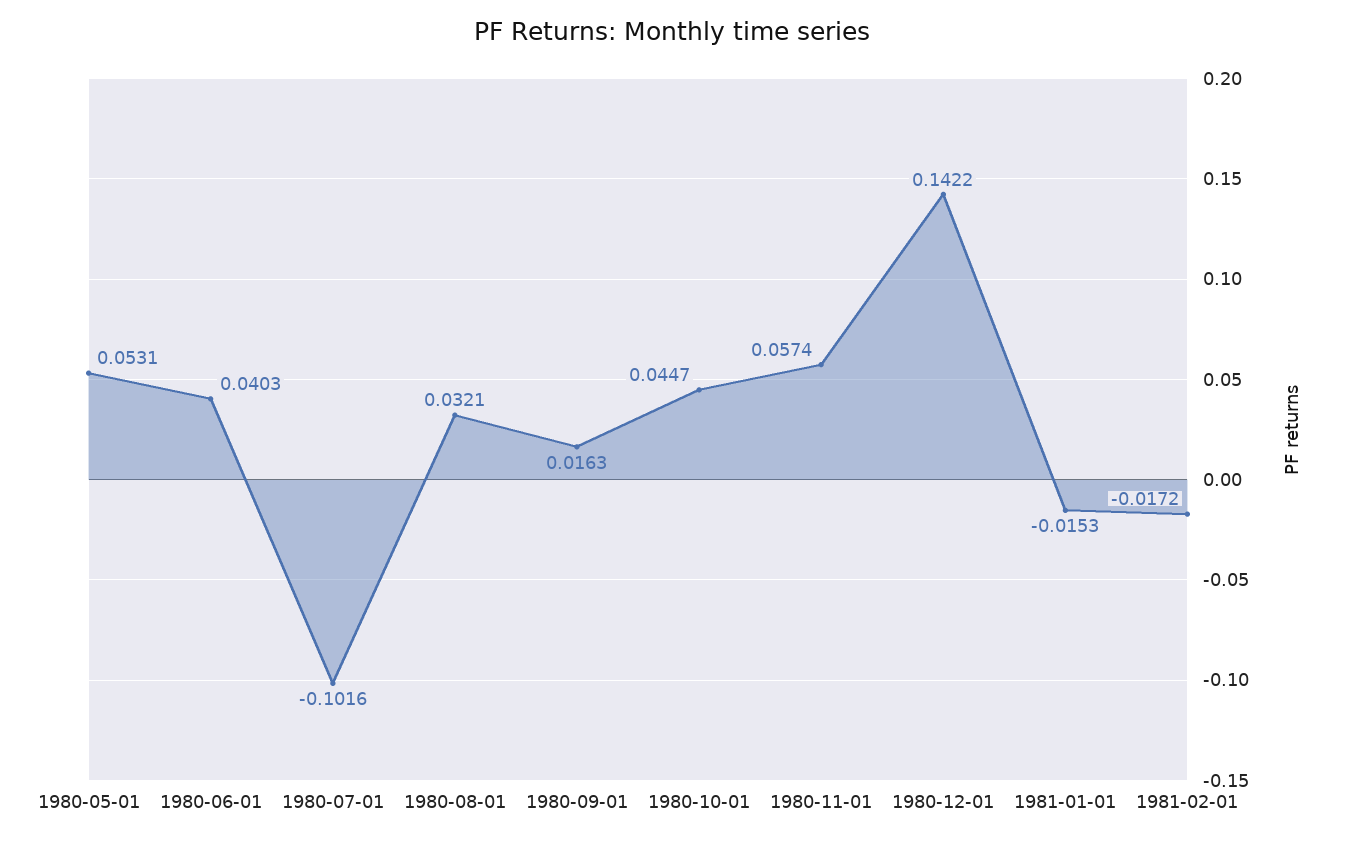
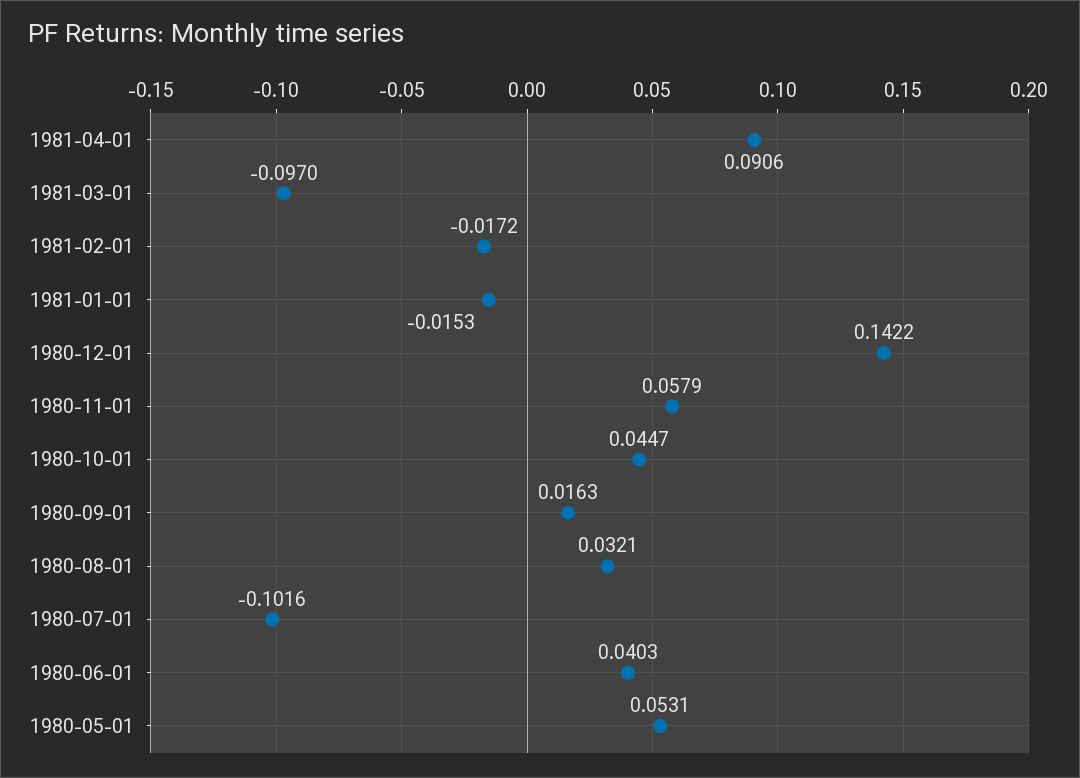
1980-11-01: 0.0574 -> 0.0579
1981-04-01: none -> 0.0906
1981-03-01: none -> -0.097

